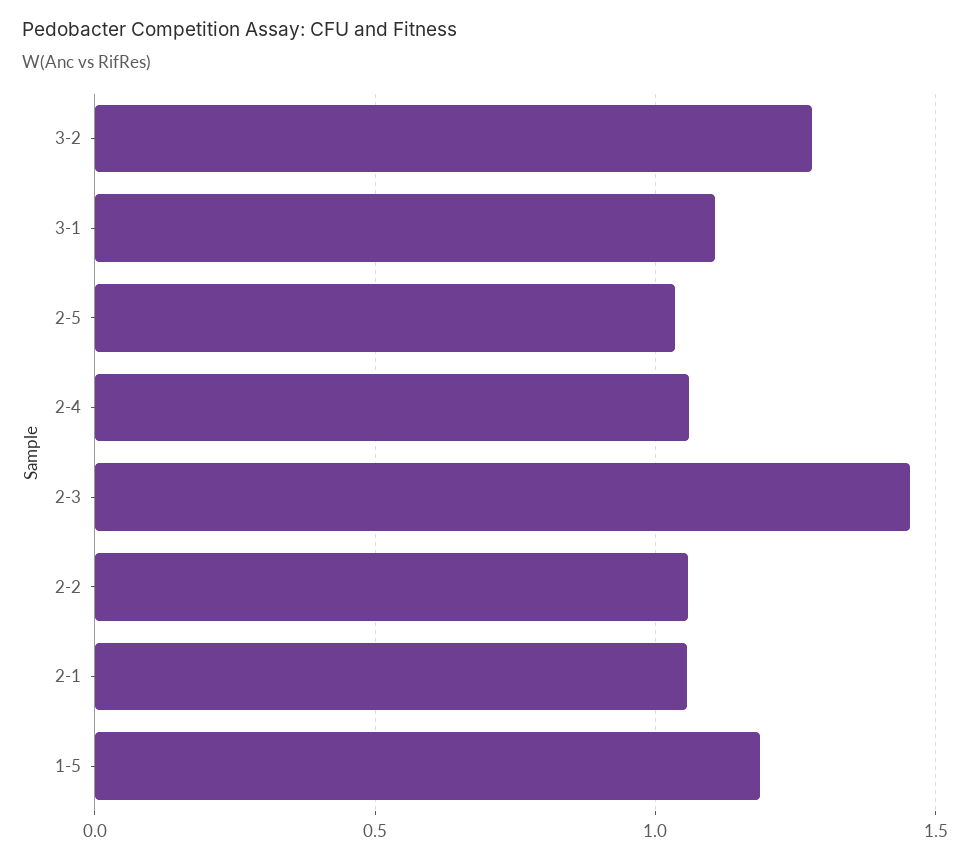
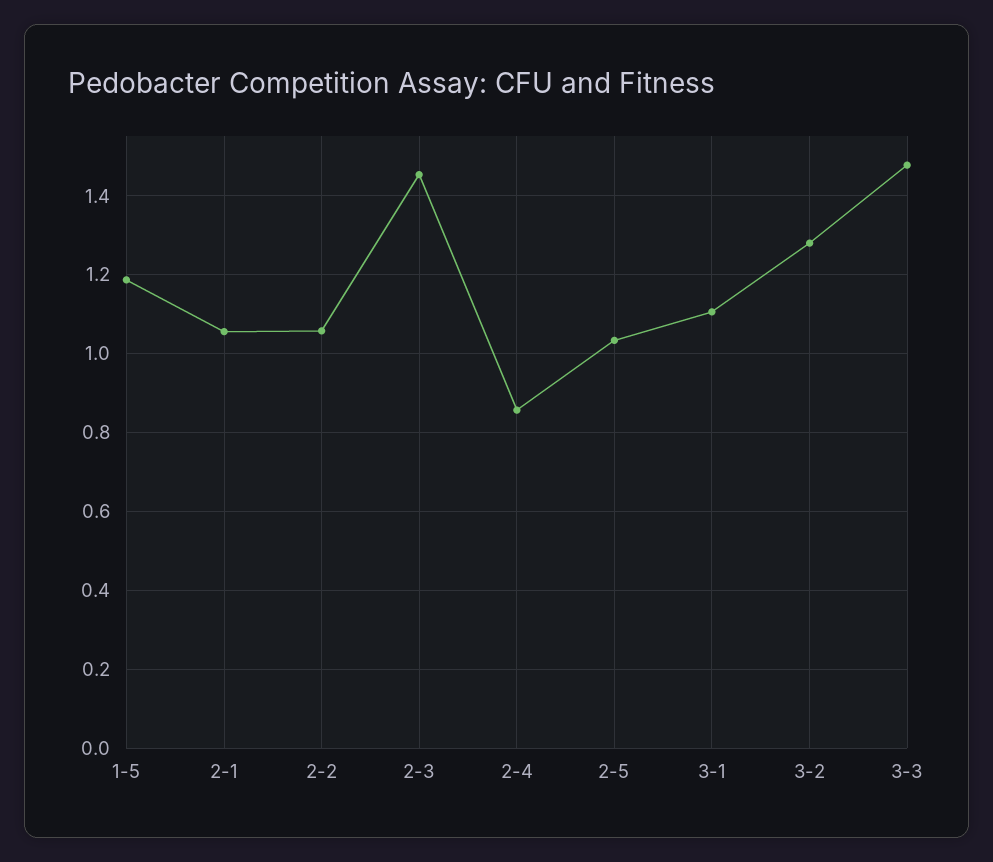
2-4: 1.05 -> 0.86
3-3: none -> 1.48

